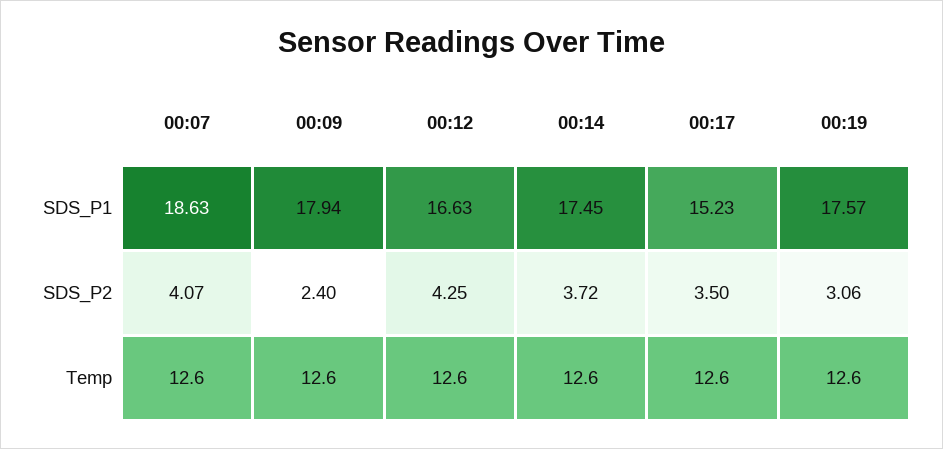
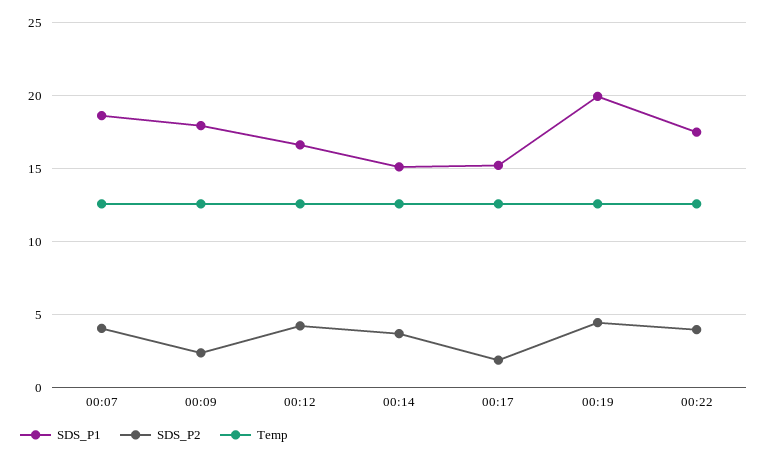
SDS_P1, 00:14: 17.45 -> 15
SDS_P1, 00:19: 17.57 -> 20
SDS_P2, 00:17: 3.5 -> 2
SDS_P2, 00:19: 3.06 -> 4.5
SDS_P1, 00:22: none -> 17.5
SDS_P2, 00:22: none -> 4
Temp, 00:22: none -> 12.5

